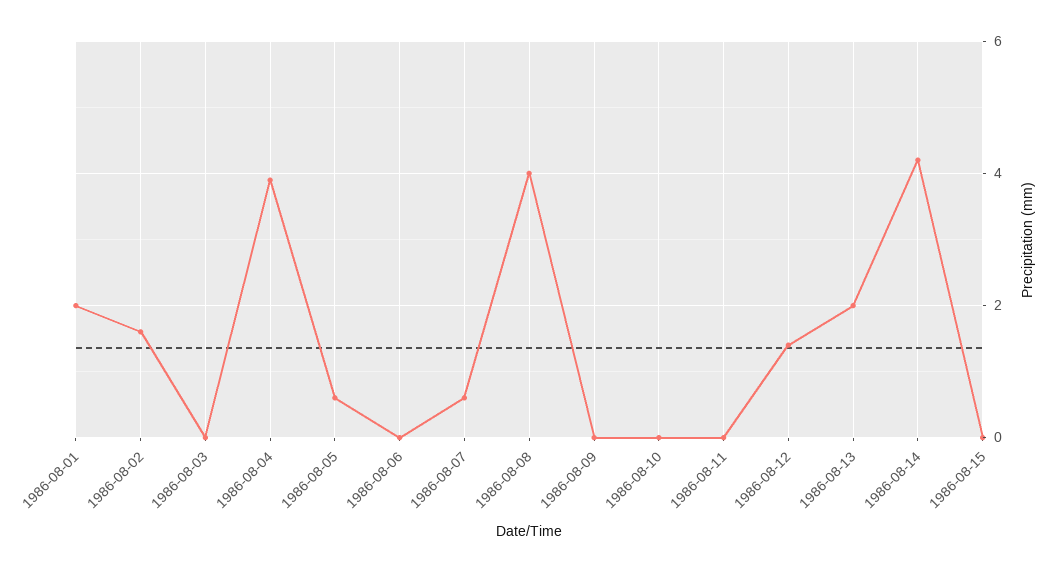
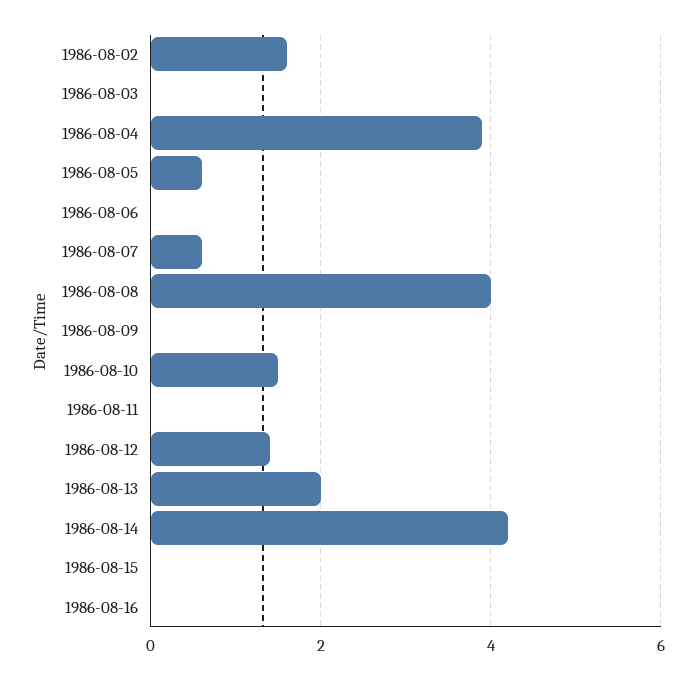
1986-08-01: 2 -> none
1986-08-10: 0 -> 1.5
1986-08-16: none -> 0

